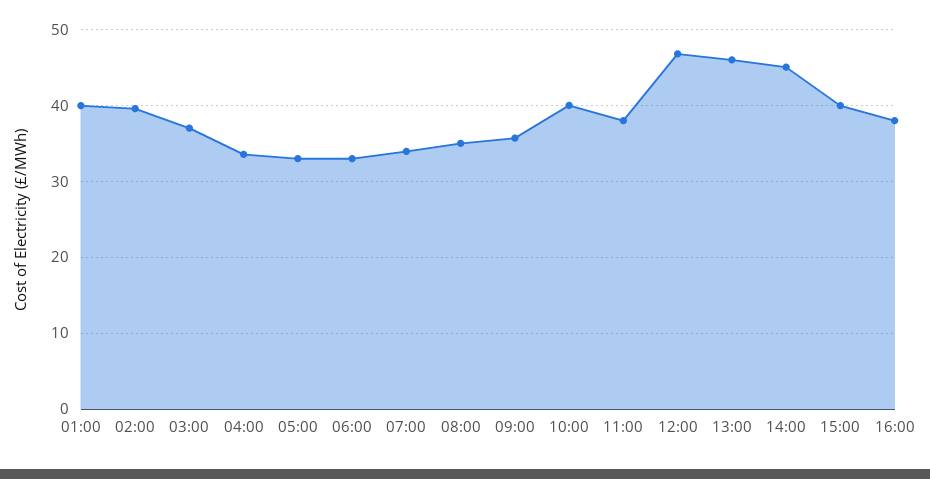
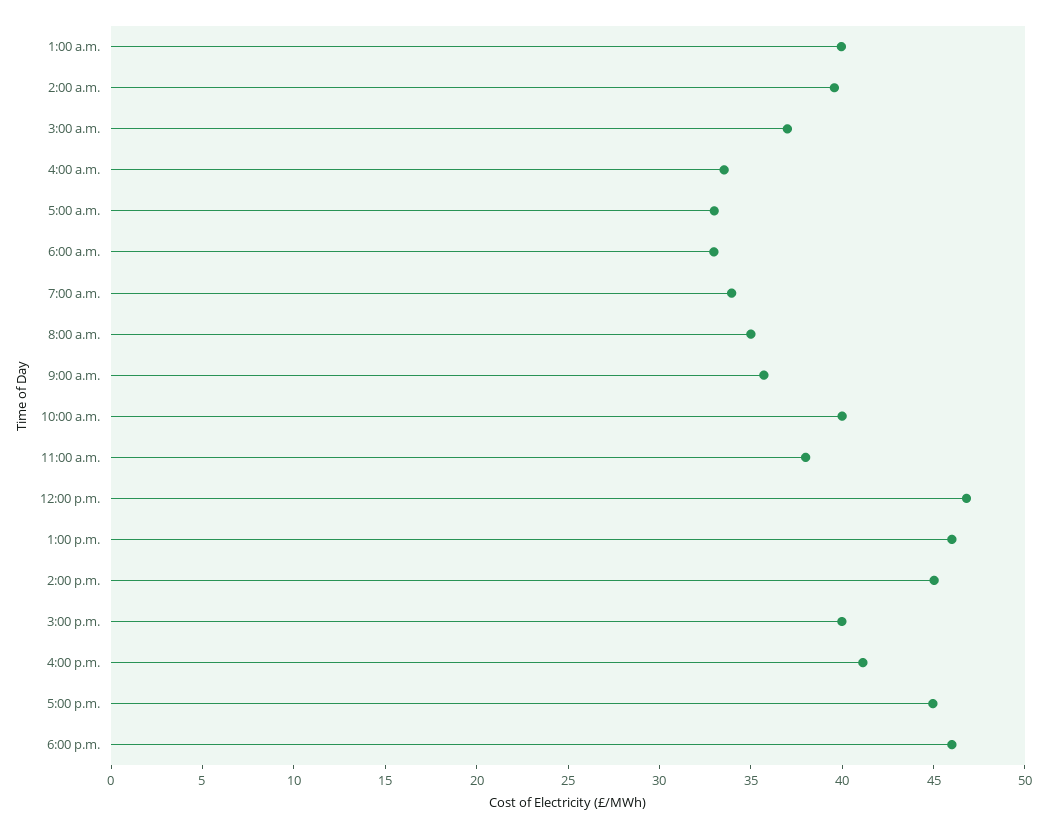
16:00: 38 -> 41
5:00 p.m.: none -> 45
6:00 p.m.: none -> 46

